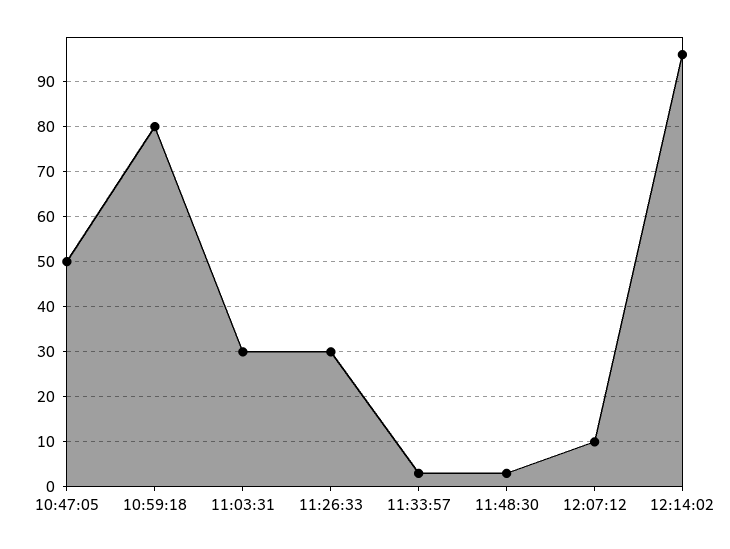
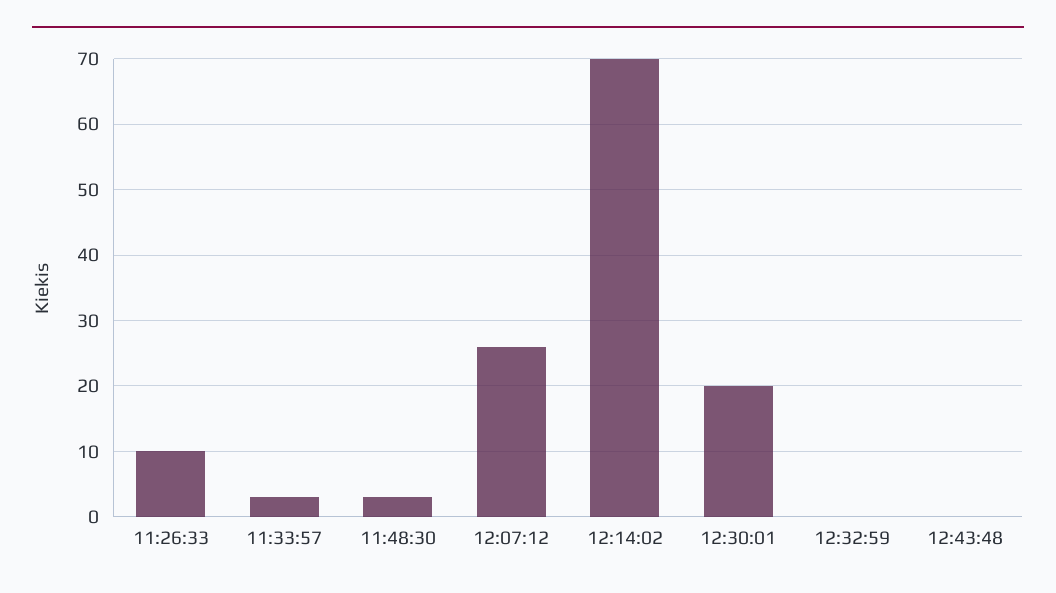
10:47:05: 50 -> none
10:59:18: 80 -> none
11:03:31: 30 -> none
11:26:33: 30 -> 10
12:07:12: 10 -> 26
12:14:02: 95 -> 70
12:30:01: none -> 20
12:32:59: none -> 0
12:43:48: none -> 0

